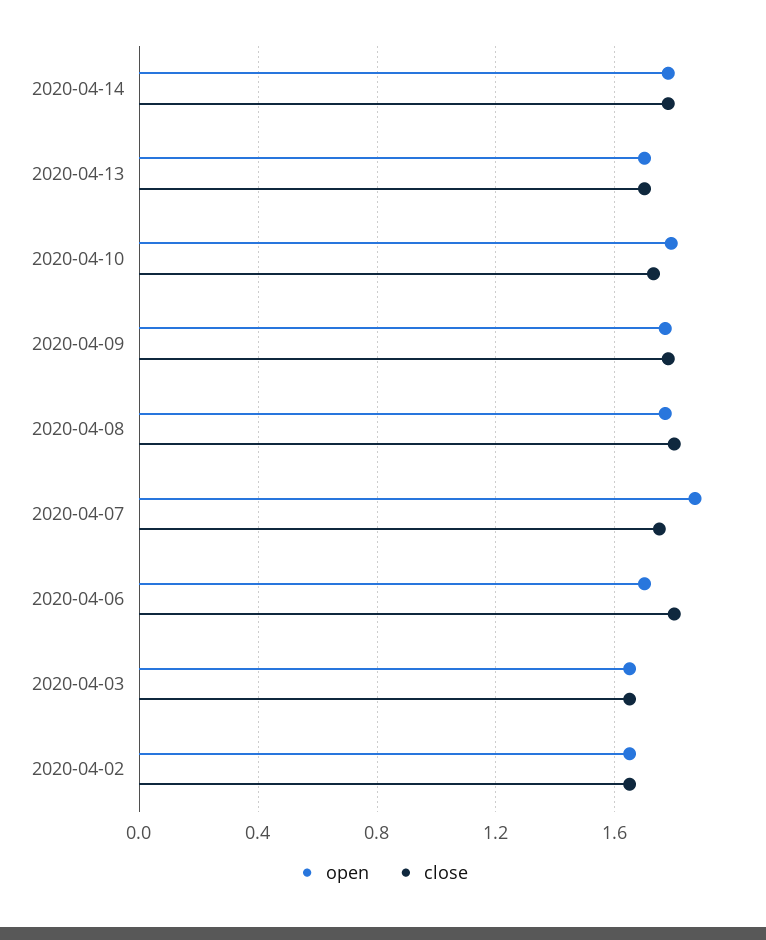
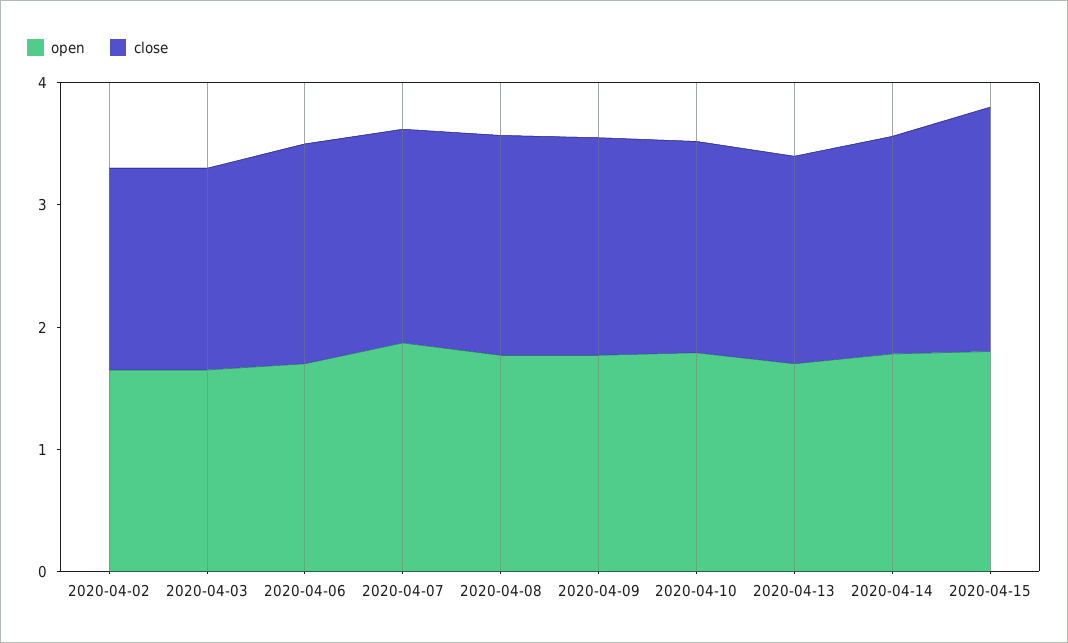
open, 2020-04-15: none -> 1.8
close, 2020-04-15: none -> 2

